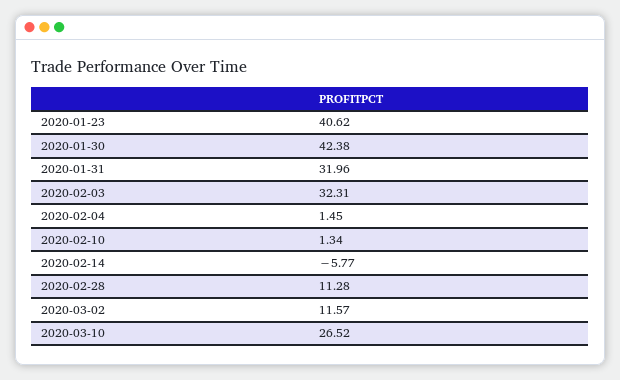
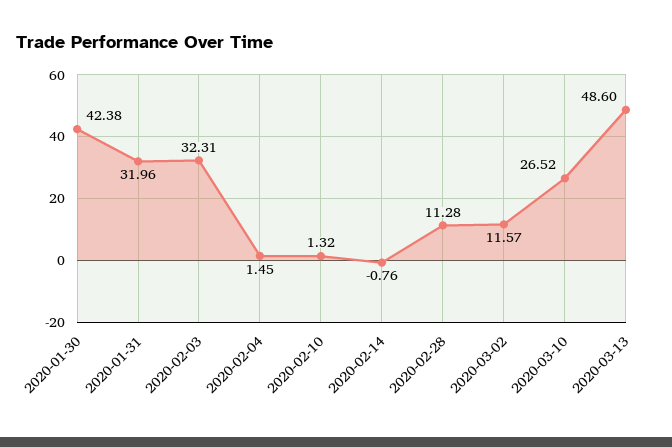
2020-01-23: 40.62 -> none
2020-02-10: 1.34 -> 1.32
2020-02-14: -5.77 -> -0.76
2020-03-13: none -> 48.6

